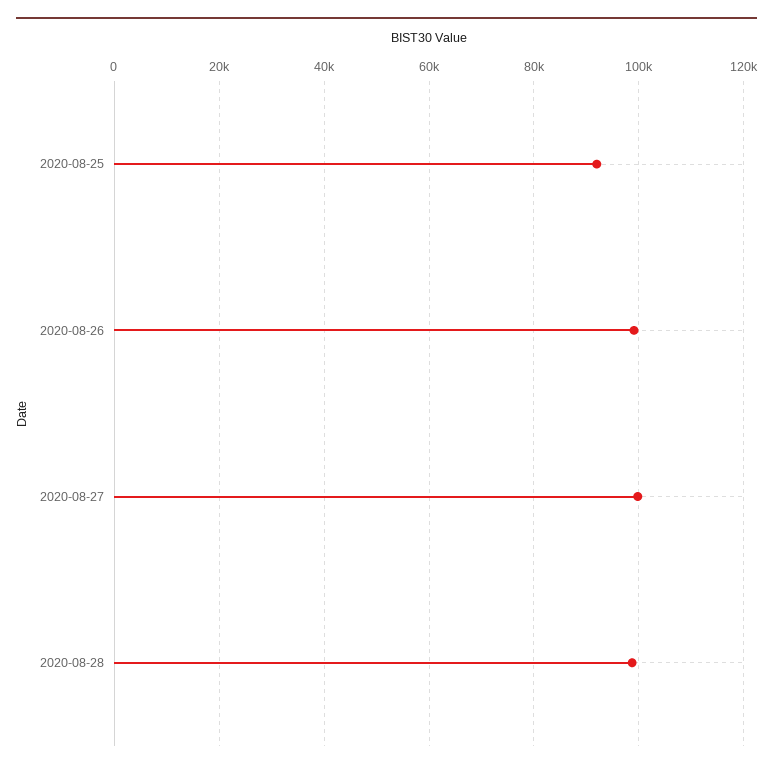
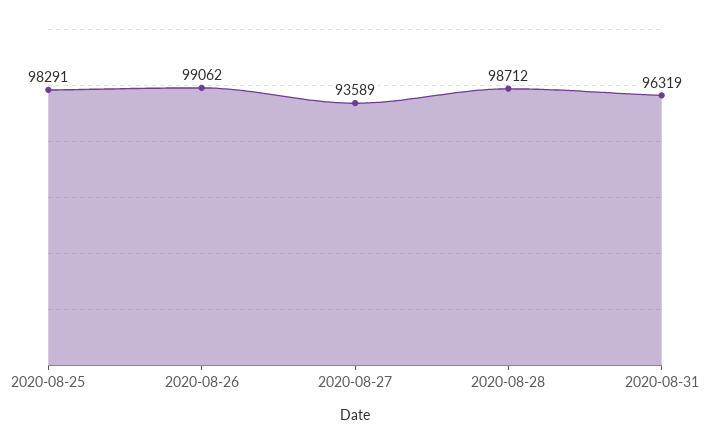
2020-08-25: 92000 -> 98291
2020-08-27: 100000 -> 93589
2020-08-31: none -> 96319

